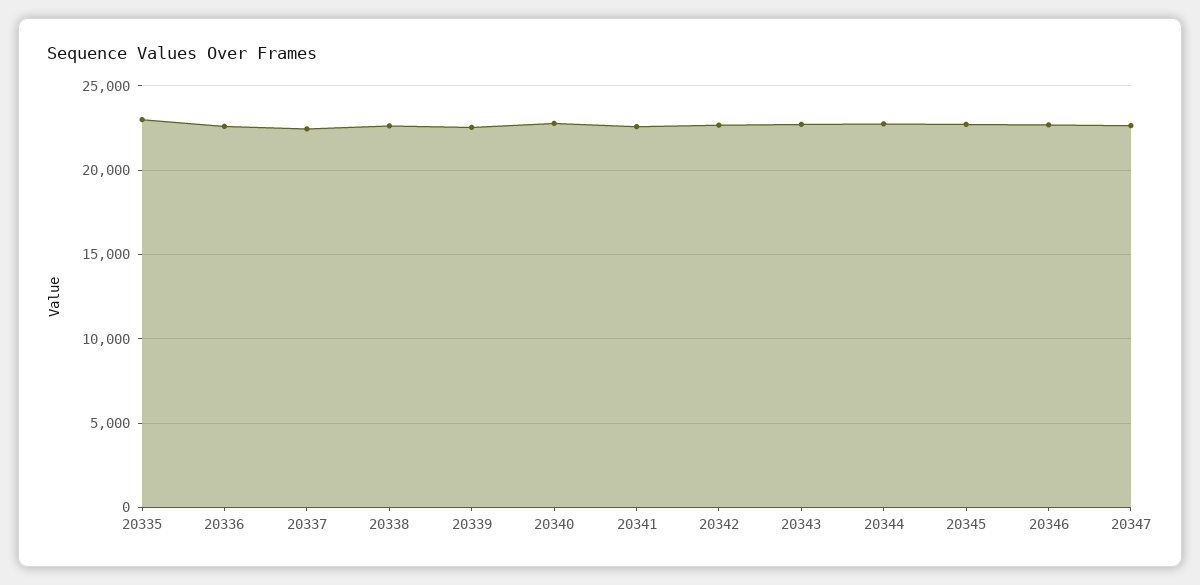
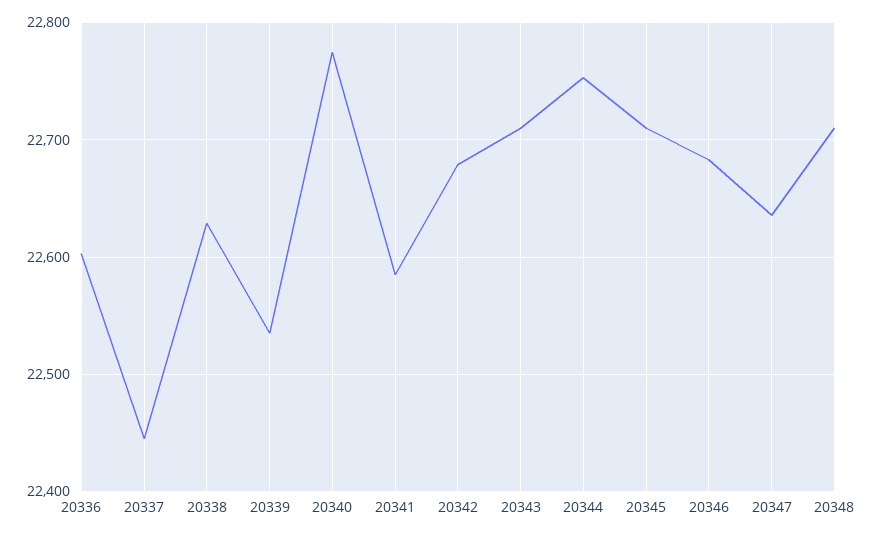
20335: 23000 -> none
20348: none -> 22710

